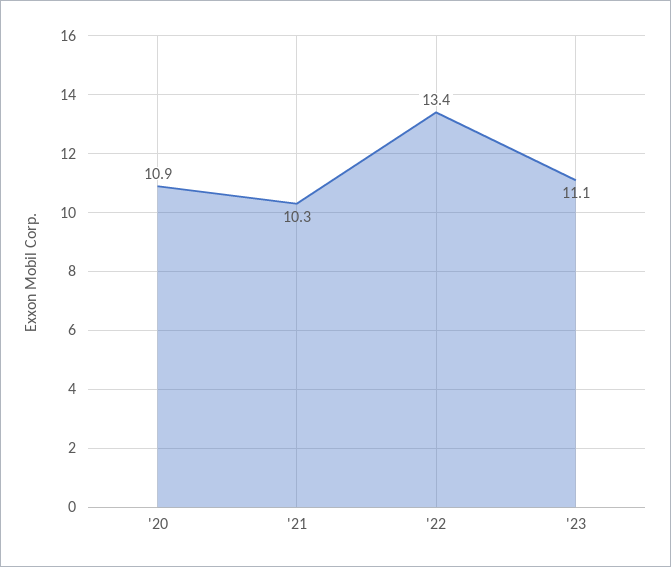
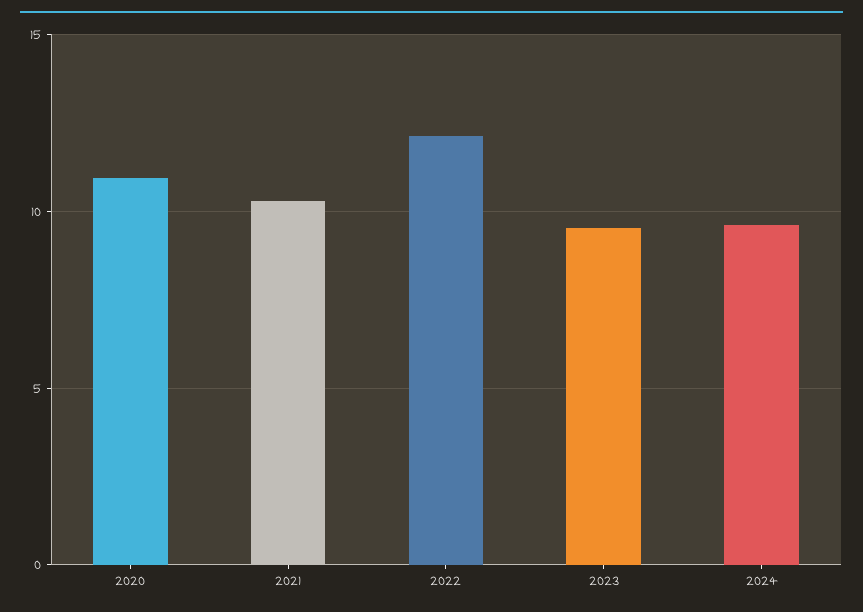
'22: 13.4 -> 12
'23: 11.1 -> 9.5
2024: none -> 9.5

